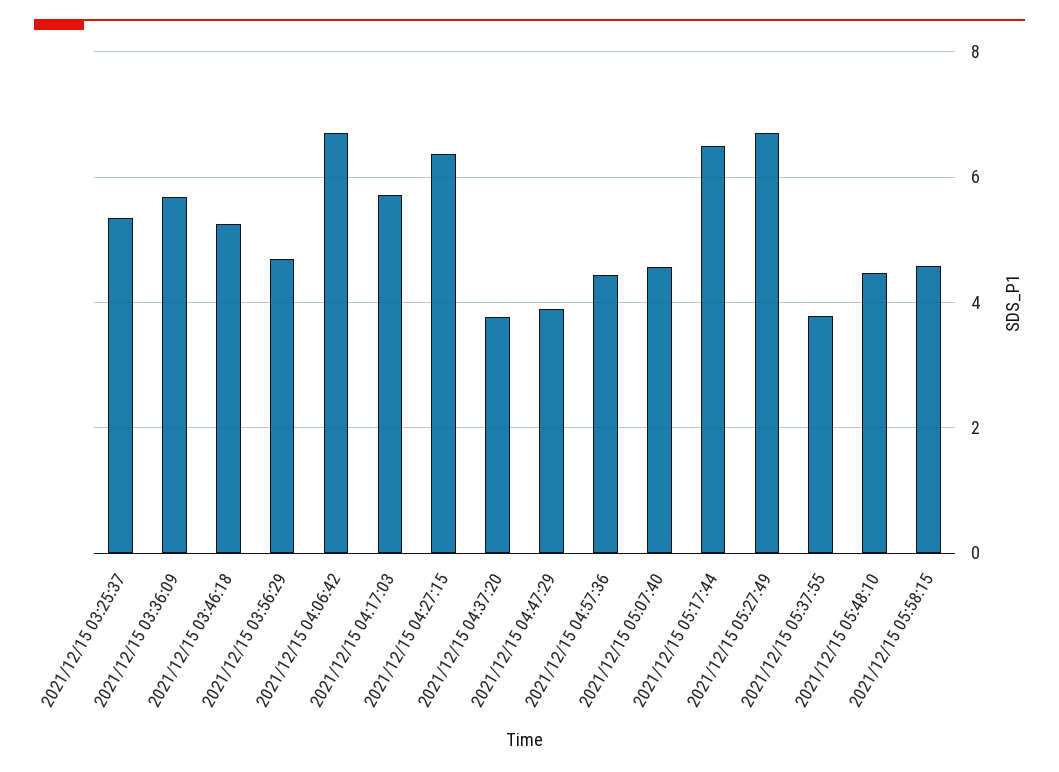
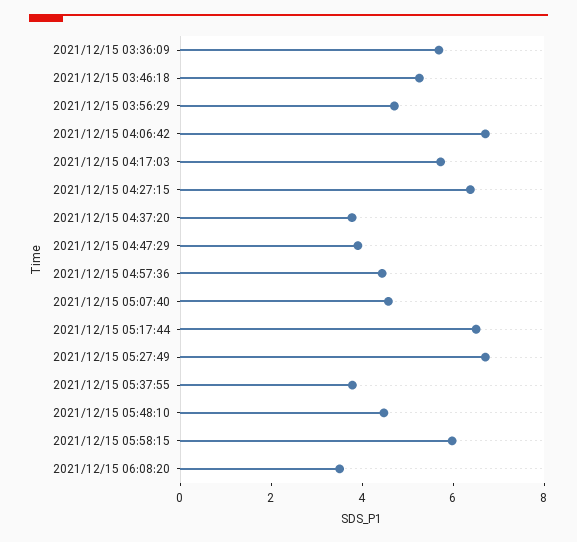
2021/12/15 03:25:37: 5.4 -> none
2021/12/15 05:58:15: 4.6 -> 6
2021/12/15 06:08:20: none -> 3.5

